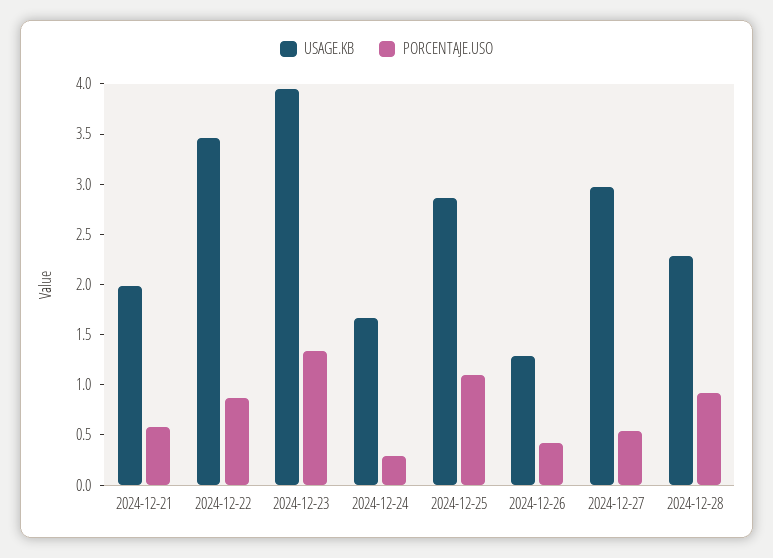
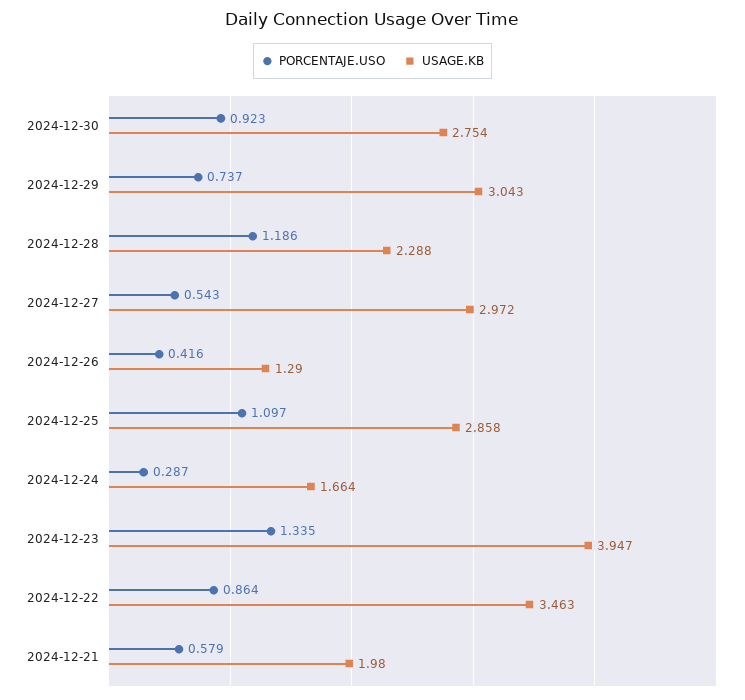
PORCENTAJE.USO, 2024-12-28: 0.9 -> 1.186
PORCENTAJE.USO, 2024-12-30: none -> 0.923
USAGE.KB, 2024-12-30: none -> 2.754
PORCENTAJE.USO, 2024-12-29: none -> 0.737
USAGE.KB, 2024-12-29: none -> 3.043

